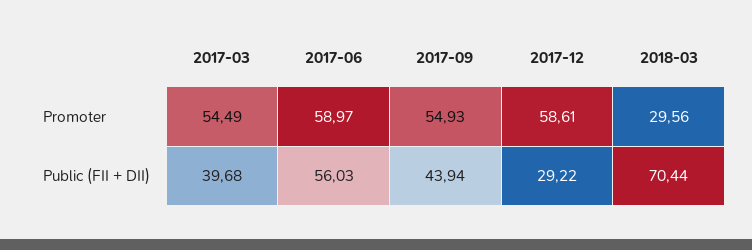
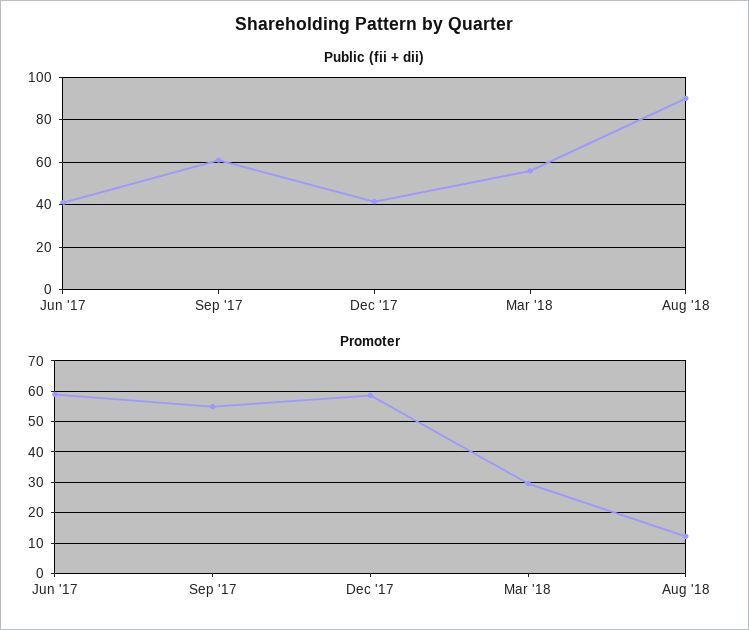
Promoter, 2017-03: 54.49 -> none
Public (FII + DII), 2017-03: 39.68 -> none
Public (FII + DII), 2017-06: 56.03 -> 40
Public (FII + DII), 2017-09: 43.94 -> 60
Public (FII + DII), 2017-12: 29.22 -> 40
Public (FII + DII), 2018-03: 70.44 -> 55
Public (FII + DII), Aug '18: none -> 90
Promoter, Aug '18: none -> 12

